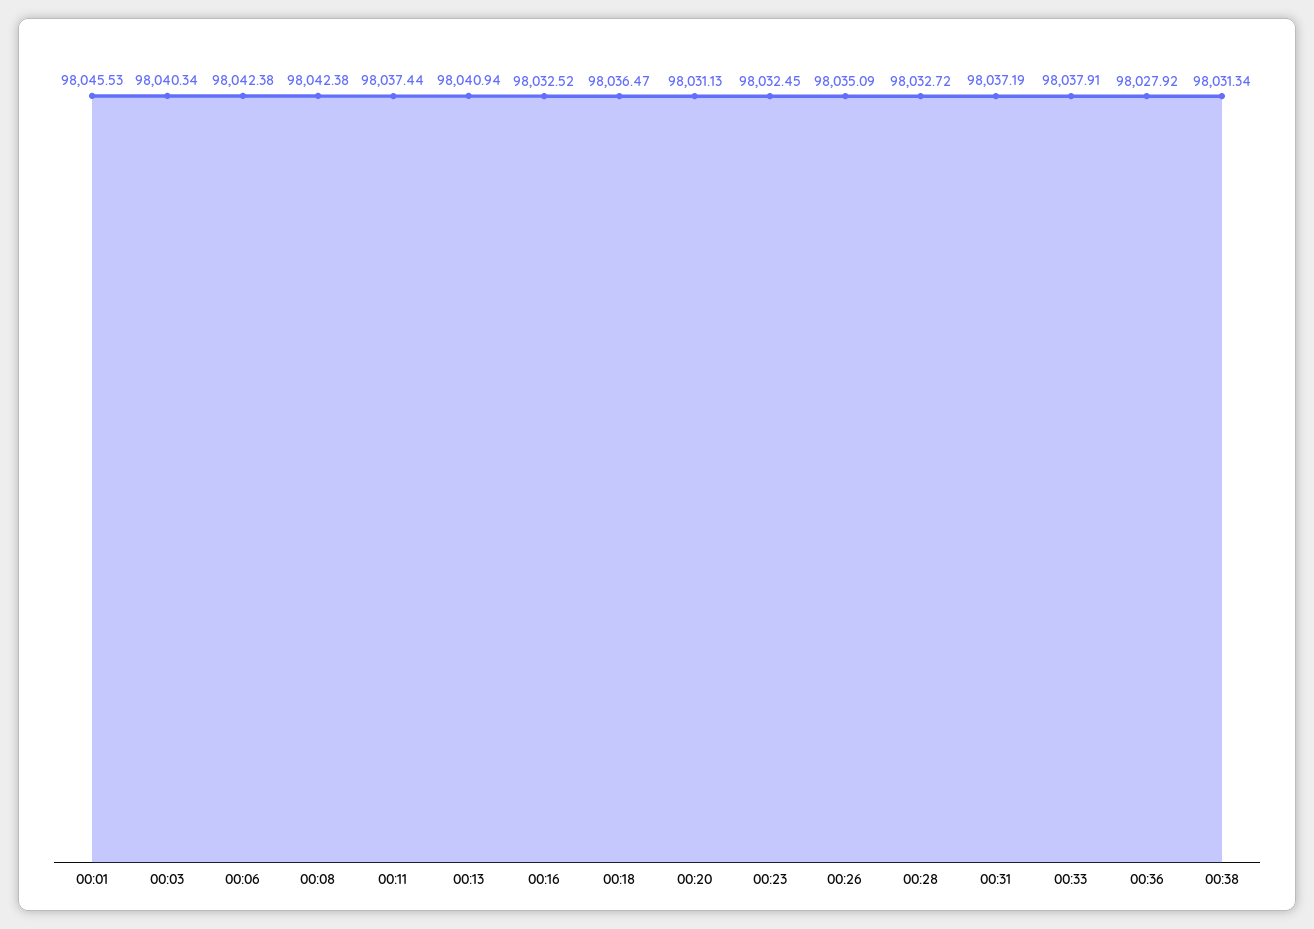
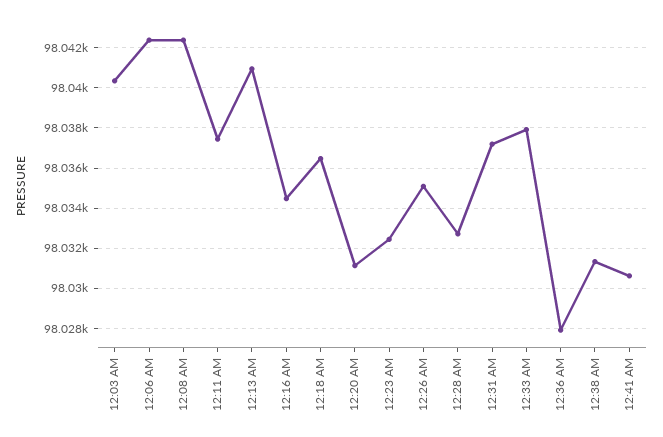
00:01: 98045.53 -> none
00:16: 98032.52 -> 98034.5
12:41 AM: none -> 98030.5

